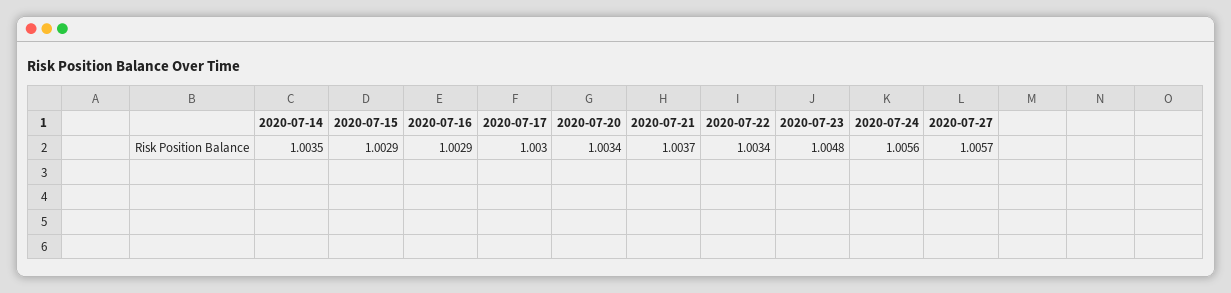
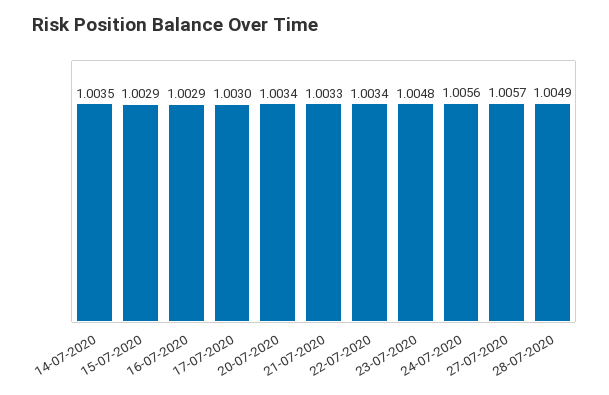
2020-07-21: 1.0037 -> 1.0033
28-07-2020: none -> 1.0049

